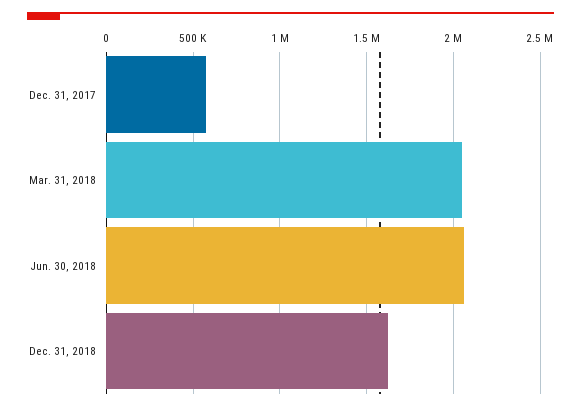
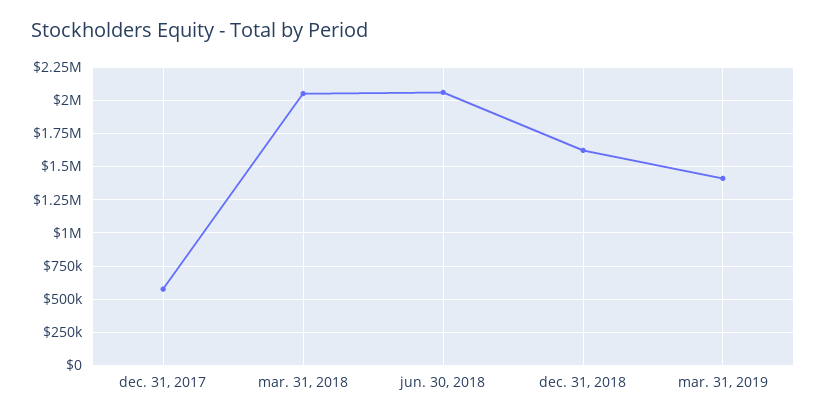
mar. 31, 2019: none -> 1400000

